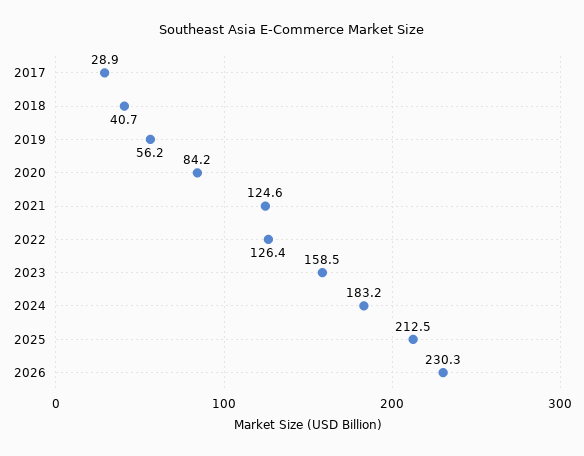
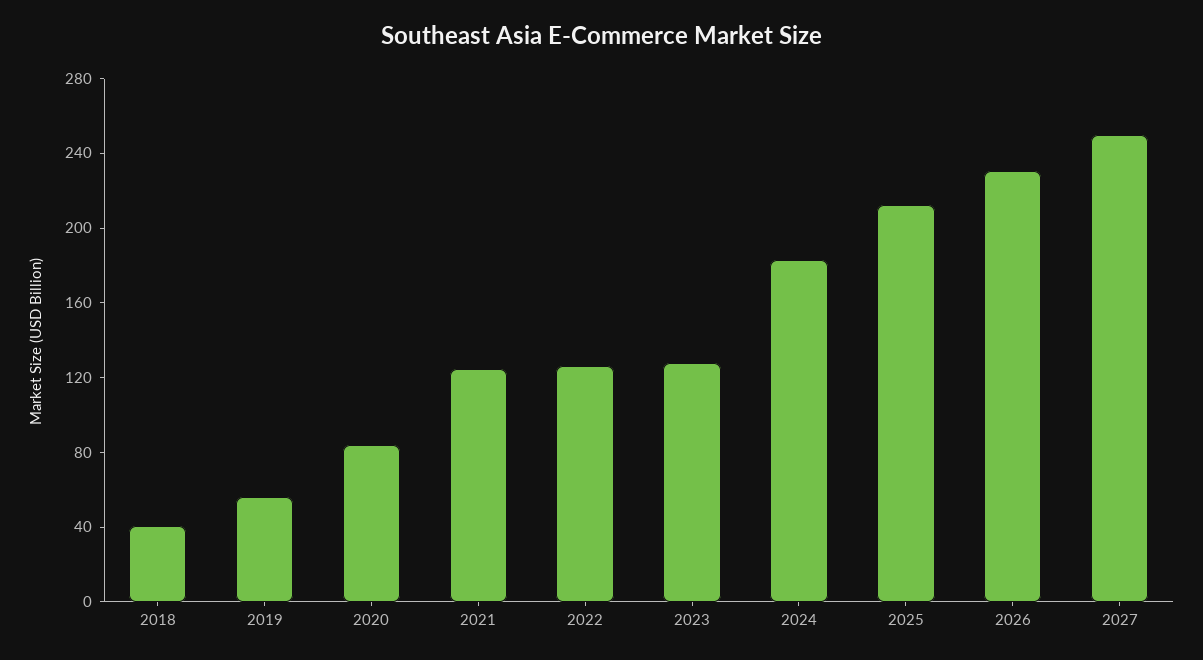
2017: 28.9 -> none
2023: 158.5 -> 130
2027: none -> 250

